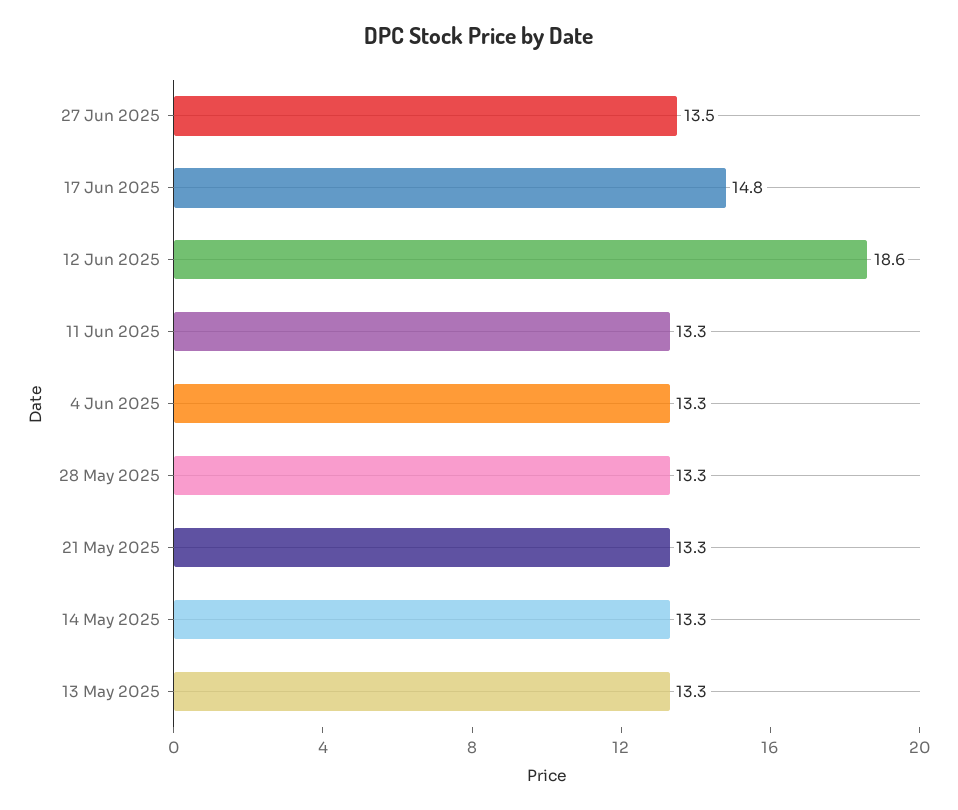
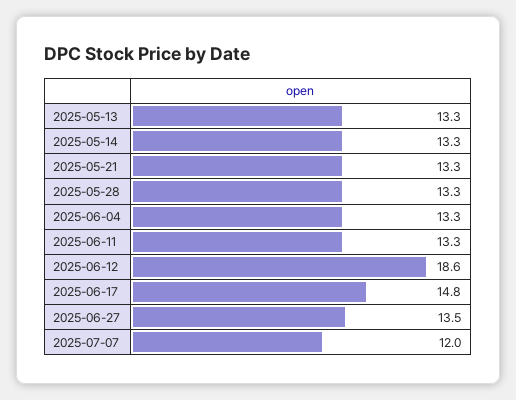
2025-07-07: none -> 12

